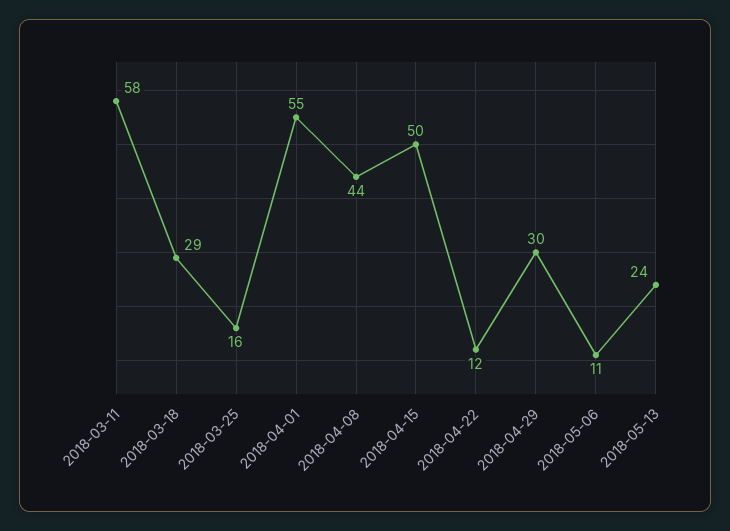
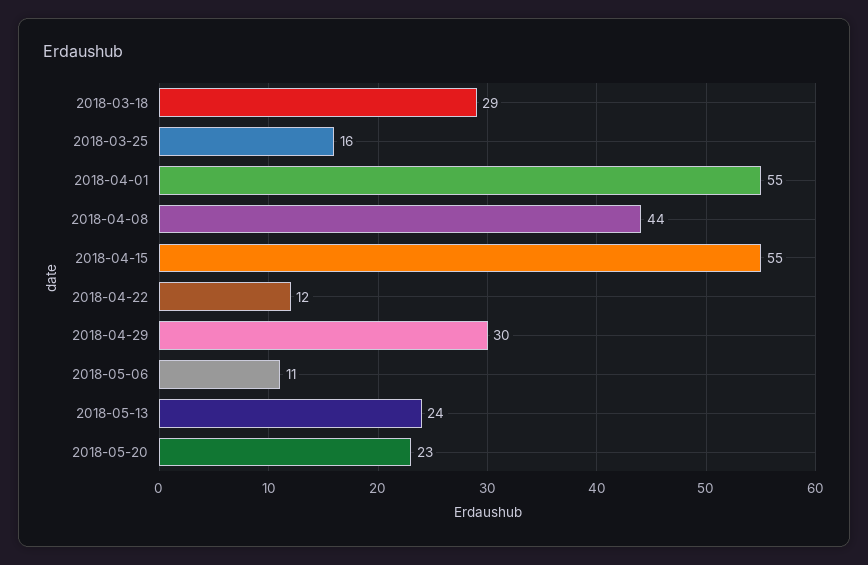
2018-03-11: 58 -> none
2018-04-15: 50 -> 55
2018-05-20: none -> 23

